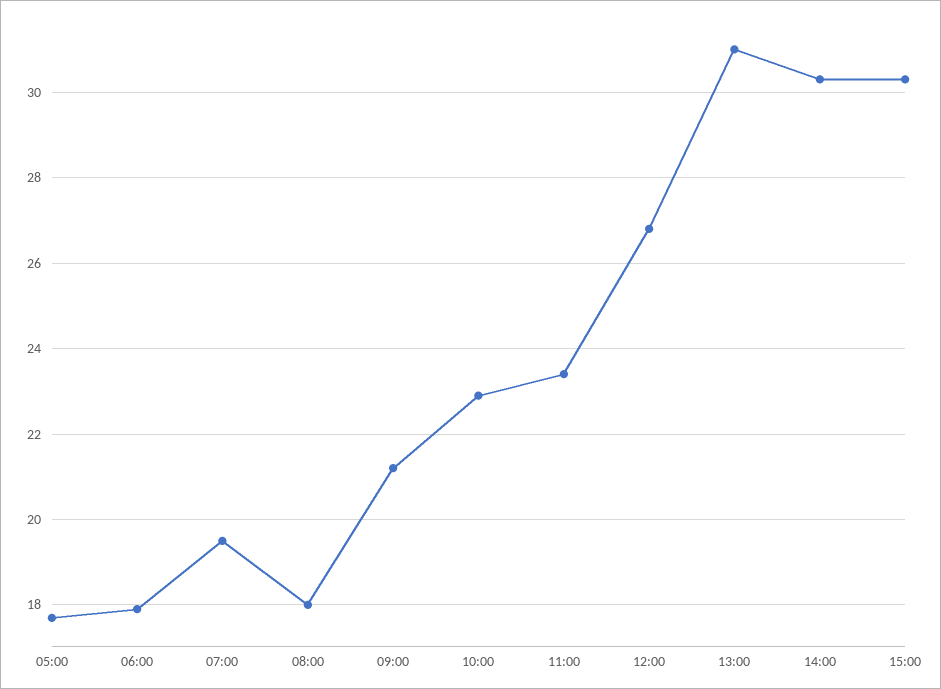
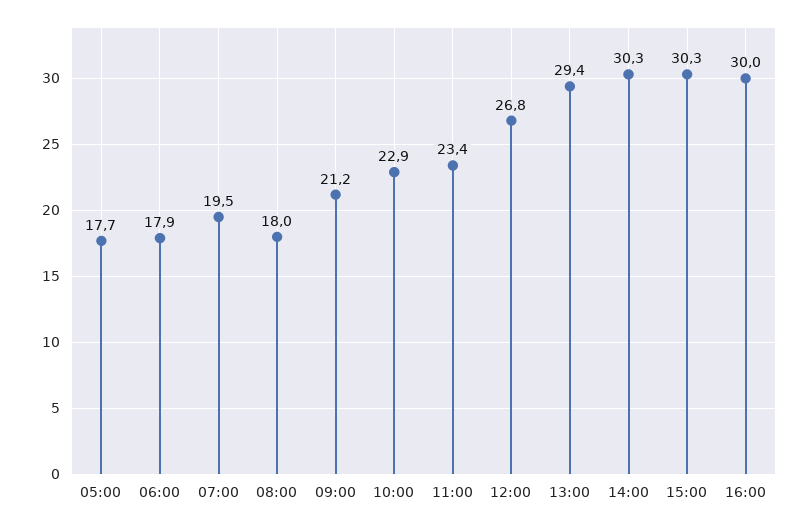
13:00: 31 -> 29.4
16:00: none -> 30

